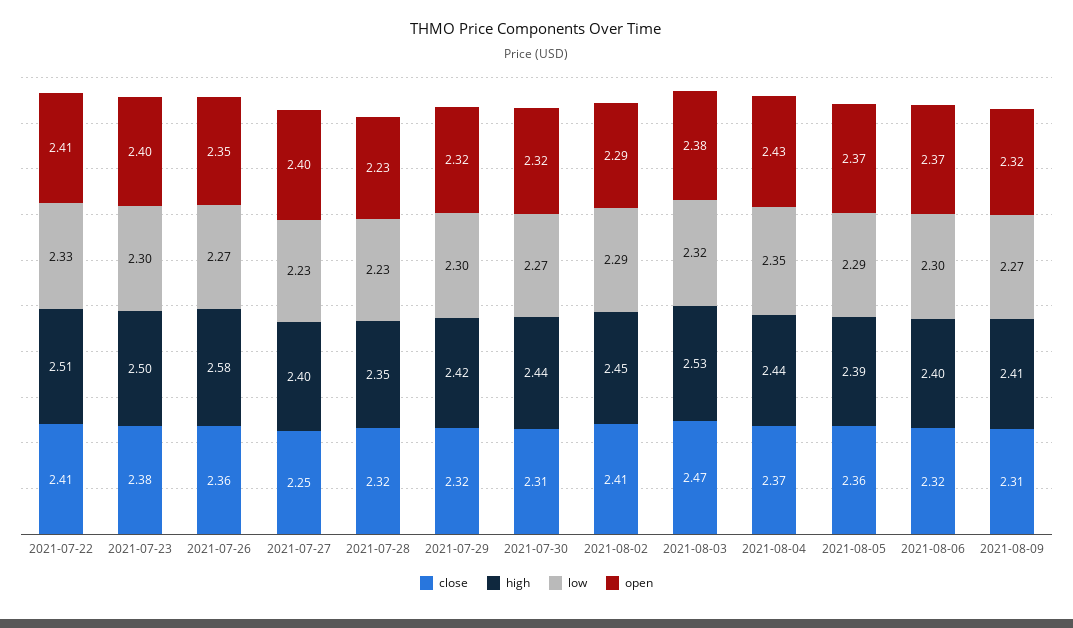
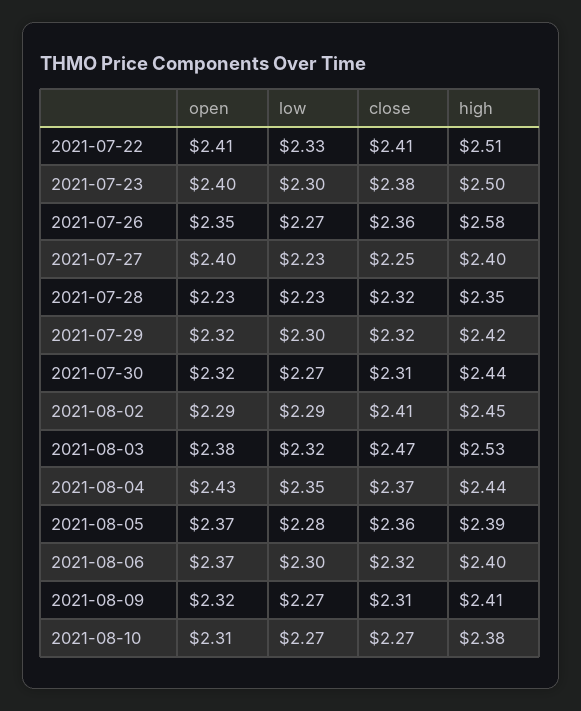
low, 2021-08-05: 2.29 -> 2.28
open, 2021-08-10: none -> 2.31
low, 2021-08-10: none -> 2.27
close, 2021-08-10: none -> 2.27
high, 2021-08-10: none -> 2.38

